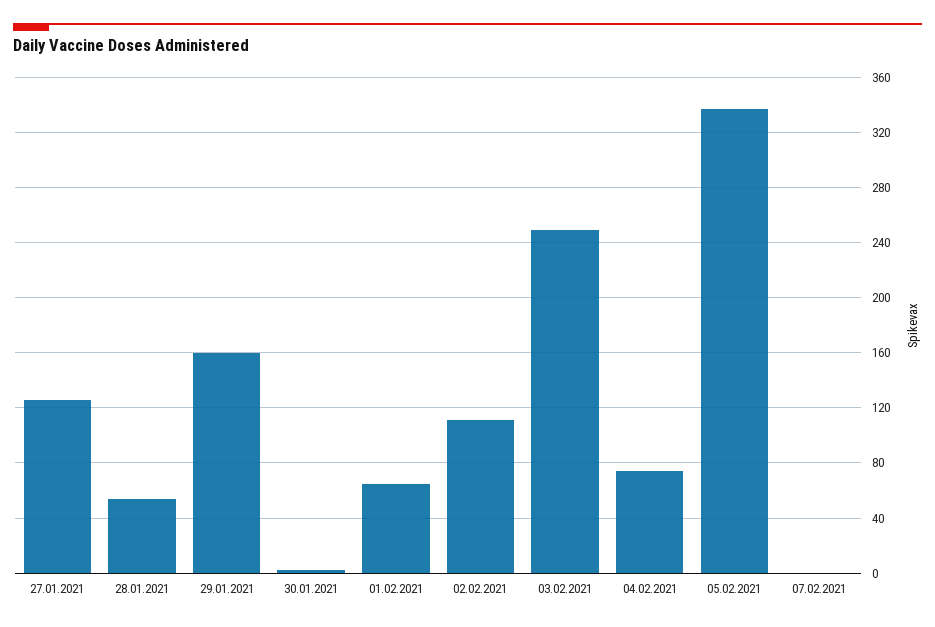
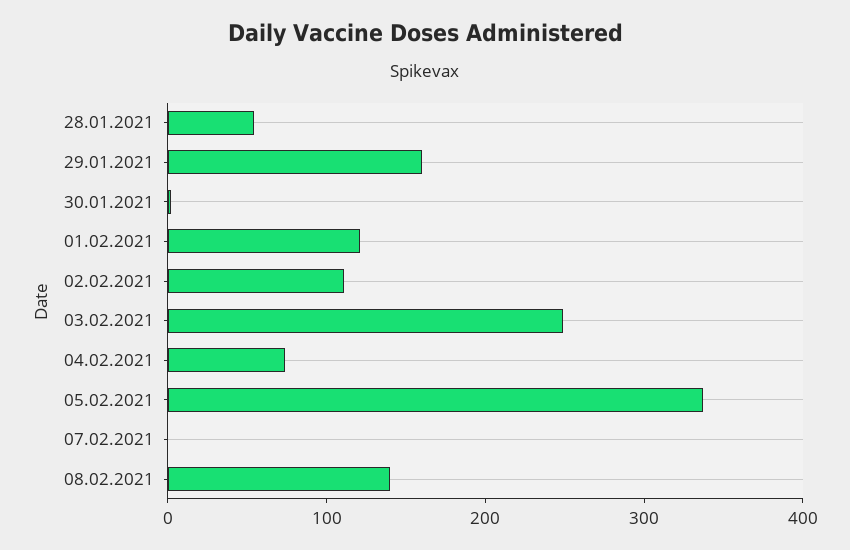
27.01.2021: 125 -> none
01.02.2021: 65 -> 120
08.02.2021: none -> 140

